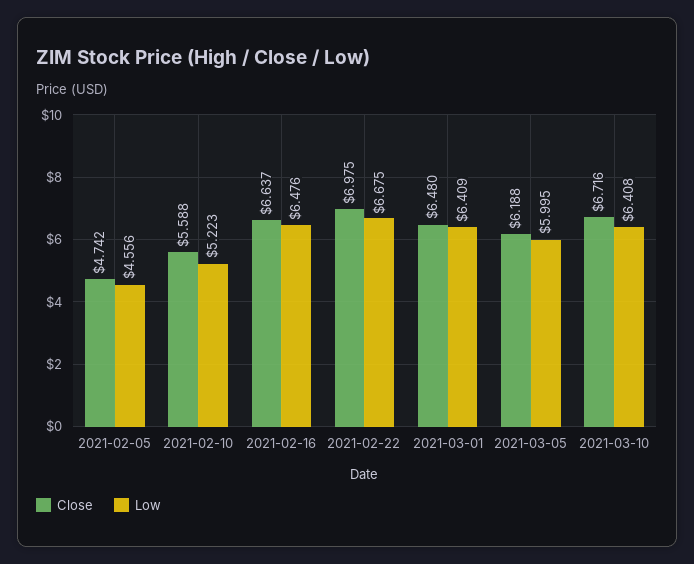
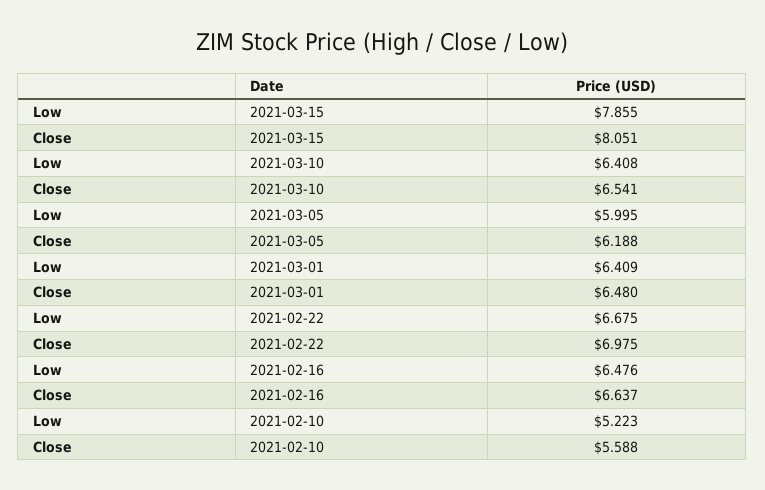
Close, 2021-02-05: 4.742 -> none
Low, 2021-02-05: 4.556 -> none
Close, 2021-03-10: 6.716 -> 6.541
Low, 2021-03-15: none -> 7.855
Close, 2021-03-15: none -> 8.051

